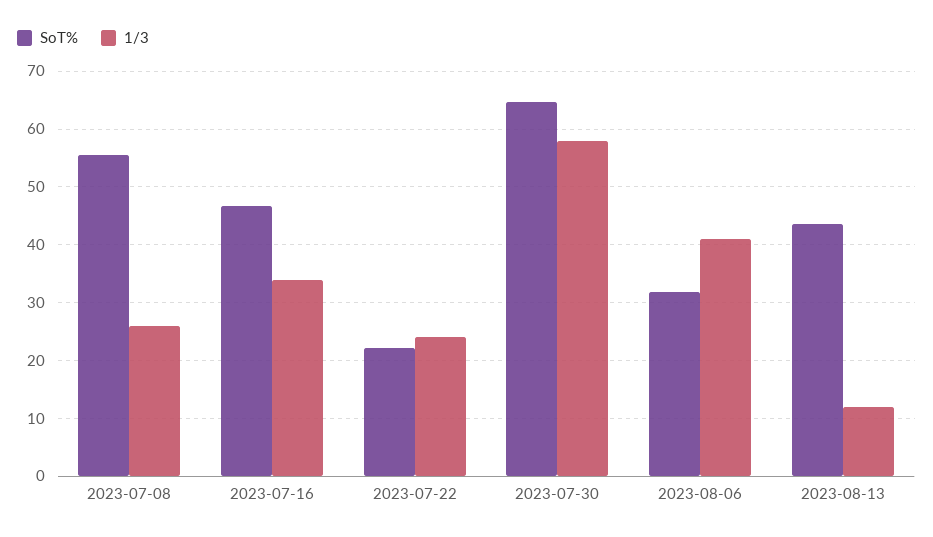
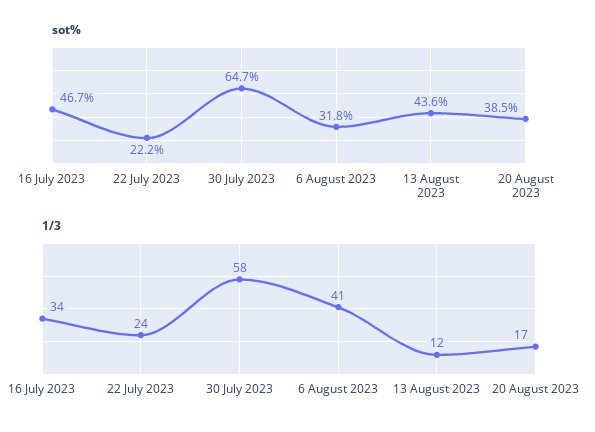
SoT%, 2023-07-08: 56 -> none
1/3, 2023-07-08: 26 -> none
SoT%, 20 August 2023: none -> 38.5
1/3, 20 August 2023: none -> 17

